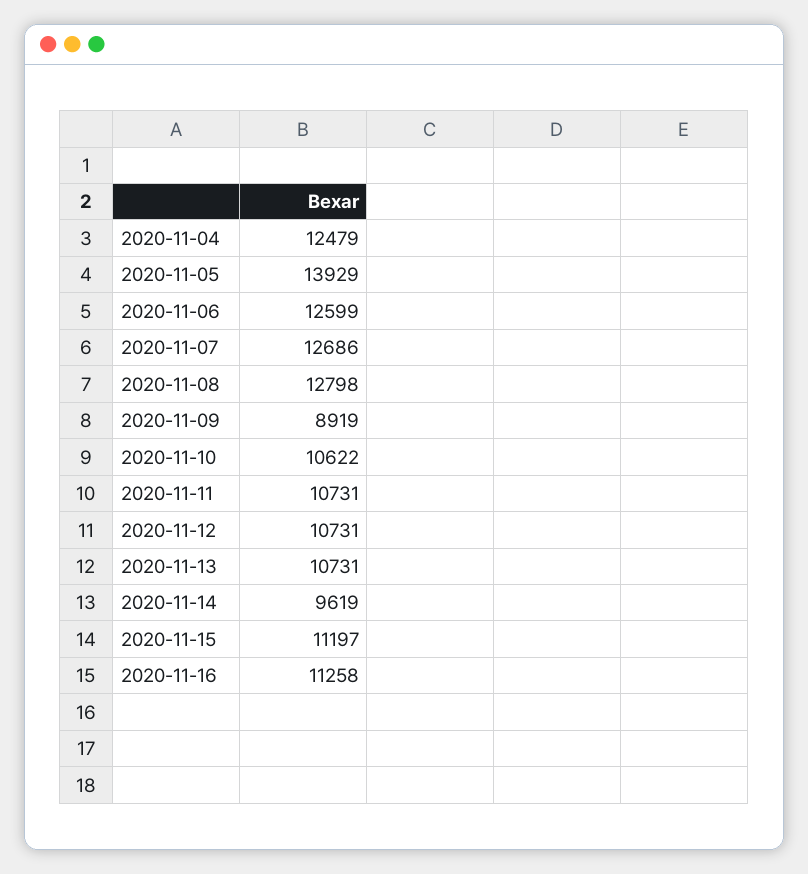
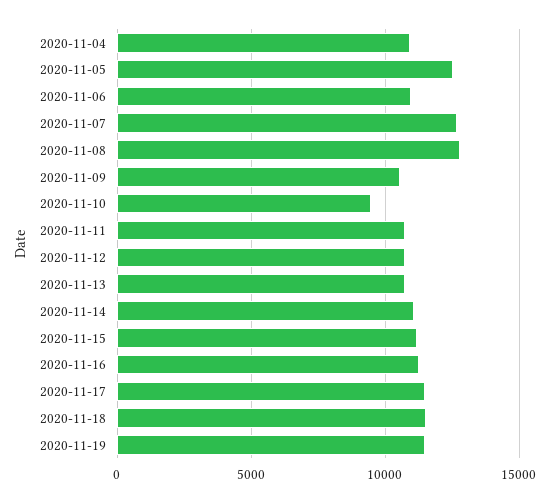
2020-11-04: 12479 -> 11000
2020-11-05: 13929 -> 12500
2020-11-06: 12599 -> 11000
2020-11-09: 8919 -> 10500
2020-11-10: 10622 -> 9500
2020-11-14: 9619 -> 11000
2020-11-17: none -> 11500
2020-11-18: none -> 11500
2020-11-19: none -> 11500

